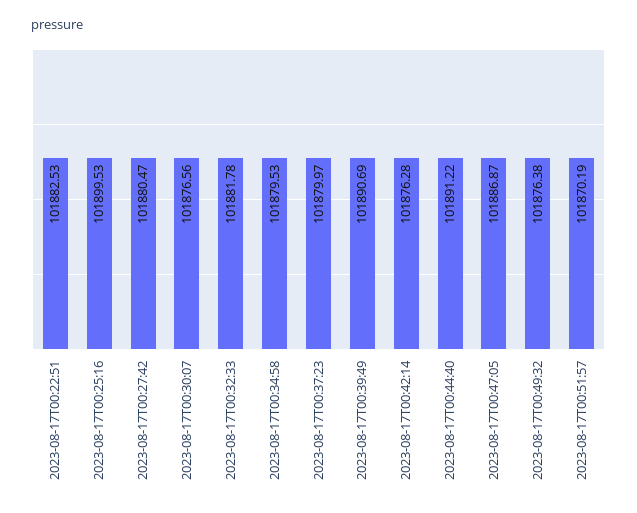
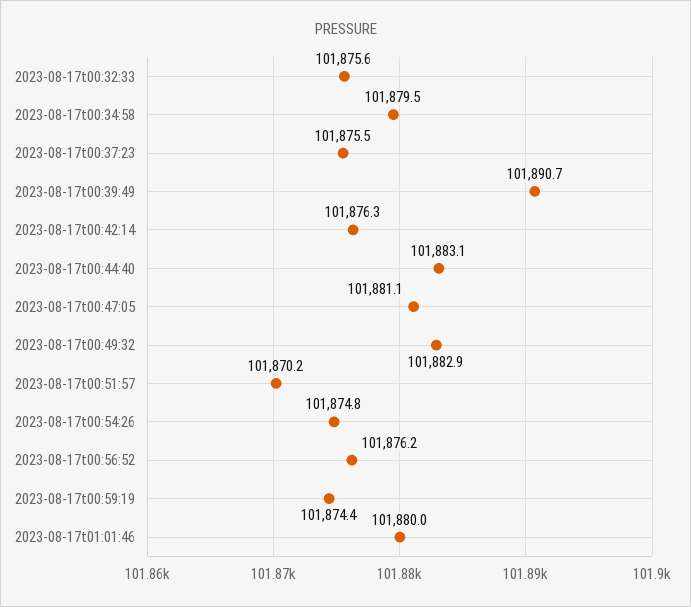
2023-08-17T00:22:51: 101882.53 -> none
2023-08-17T00:25:16: 101899.53 -> none
2023-08-17T00:27:42: 101880.47 -> none
2023-08-17T00:30:07: 101876.56 -> none
2023-08-17T00:32:33: 101881.78 -> 101875.6
2023-08-17T00:37:23: 101879.97 -> 101875.5
2023-08-17T00:44:40: 101891.22 -> 101883.1
2023-08-17T00:47:05: 101886.87 -> 101881.1
2023-08-17T00:49:32: 101876.38 -> 101882.9
2023-08-17t00:54:26: none -> 101874.8
2023-08-17t00:56:52: none -> 101876.2
2023-08-17t00:59:19: none -> 101874.4
2023-08-17t01:01:46: none -> 101880

